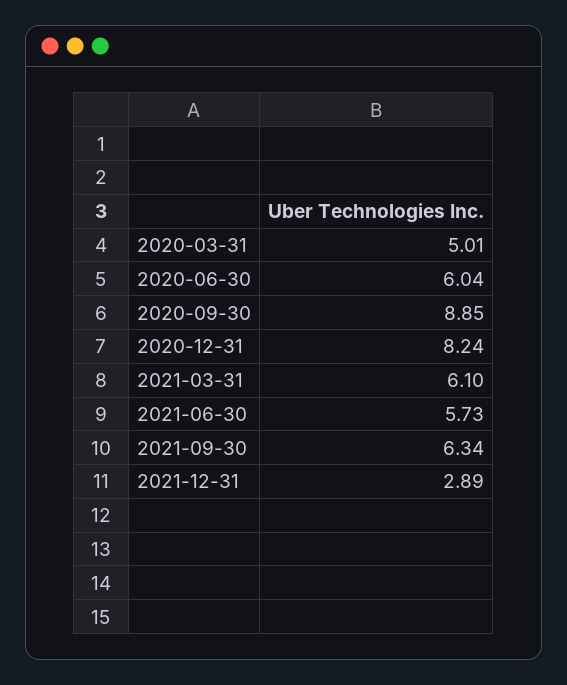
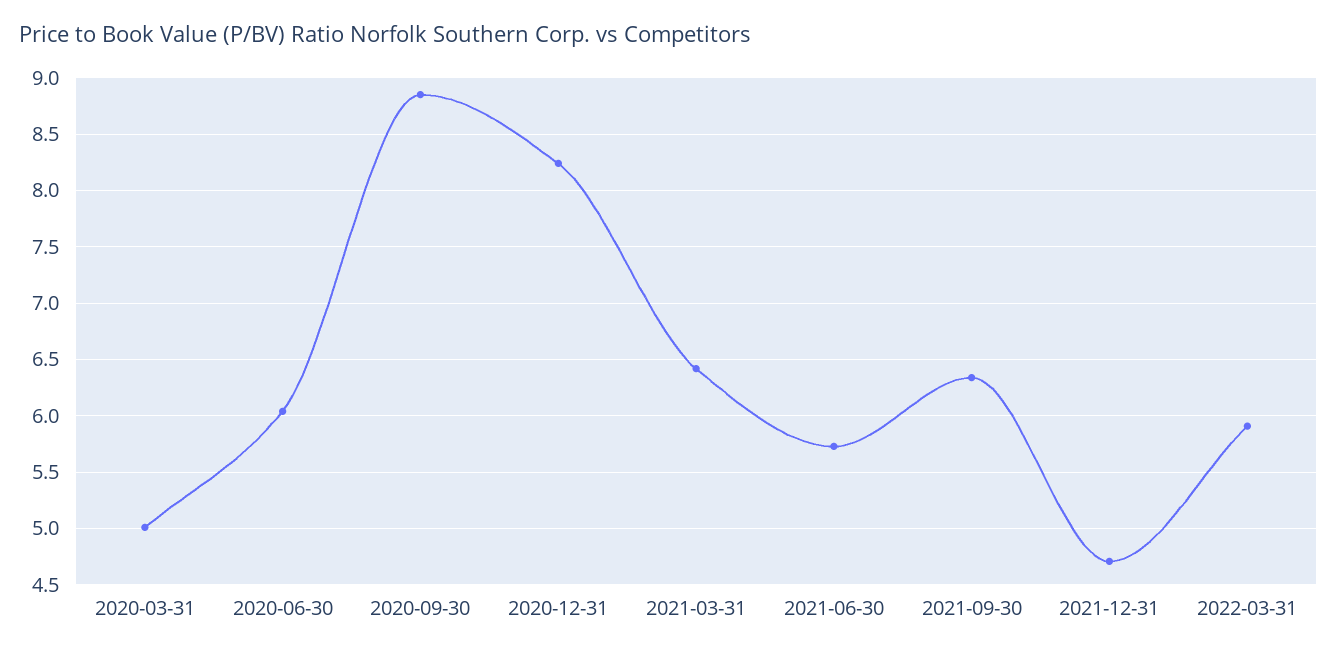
2021-03-31: 6.1 -> 6.4
2021-12-31: 2.89 -> 4.7
2022-03-31: none -> 5.9

